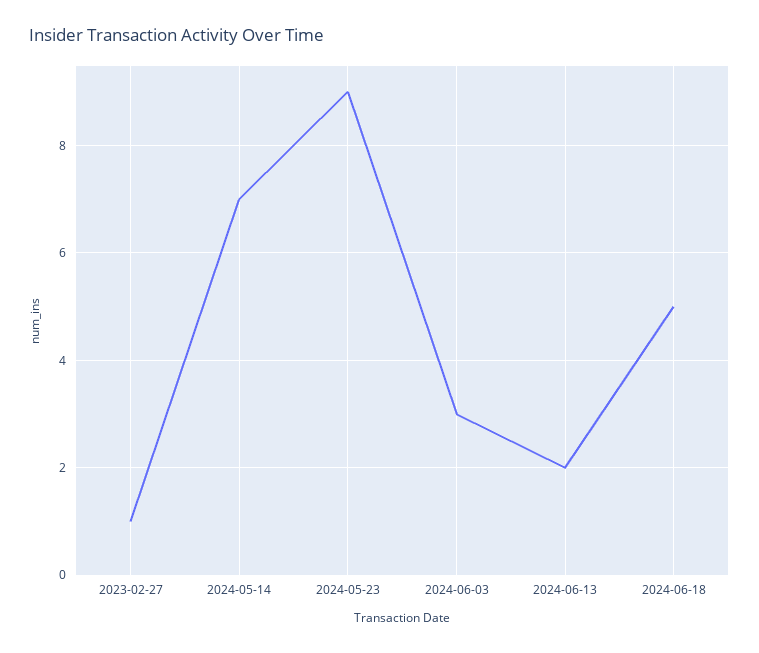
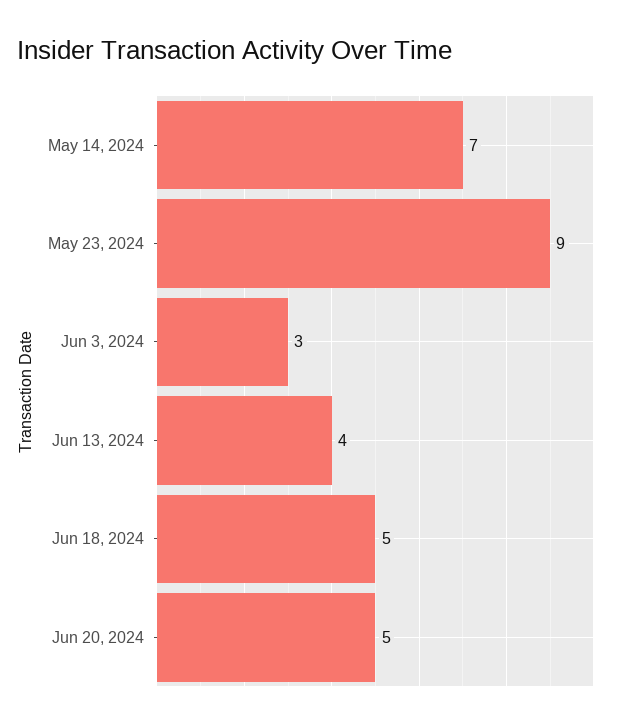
2023-02-27: 1 -> none
2024-06-13: 2 -> 4
Jun 20, 2024: none -> 5

